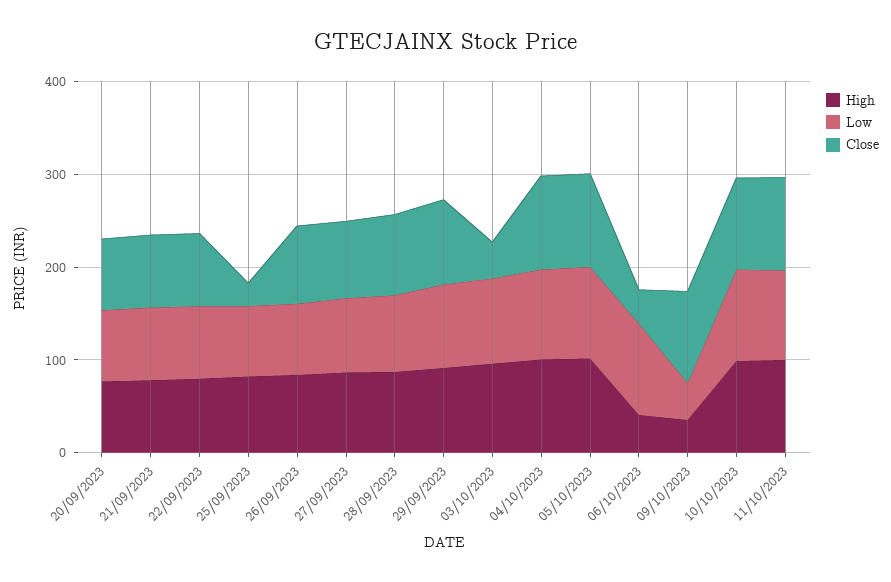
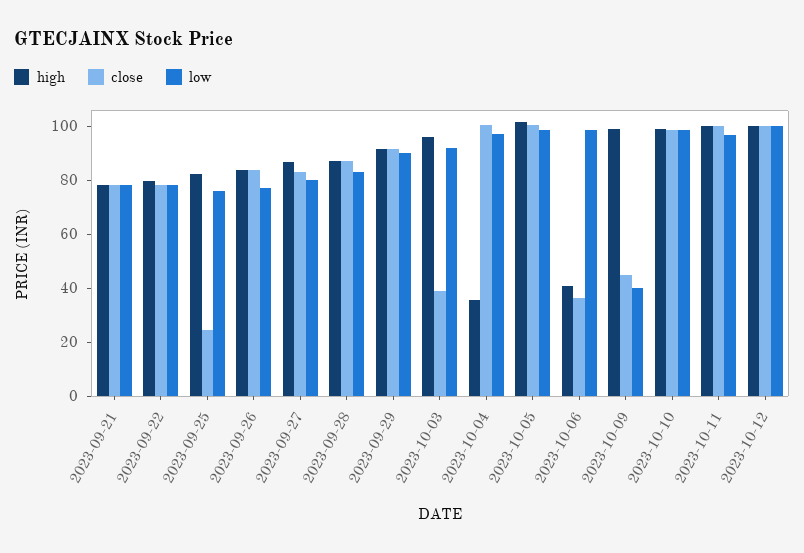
High, 20/09/2023: 80 -> none
Low, 20/09/2023: 80 -> none
Close, 20/09/2023: 80 -> none
High, 04/10/2023: 100 -> 35
High, 09/10/2023: 40 -> 100
Close, 09/10/2023: 100 -> 45
High, 2023-10-12: none -> 100
Close, 2023-10-12: none -> 100
Low, 2023-10-12: none -> 100

